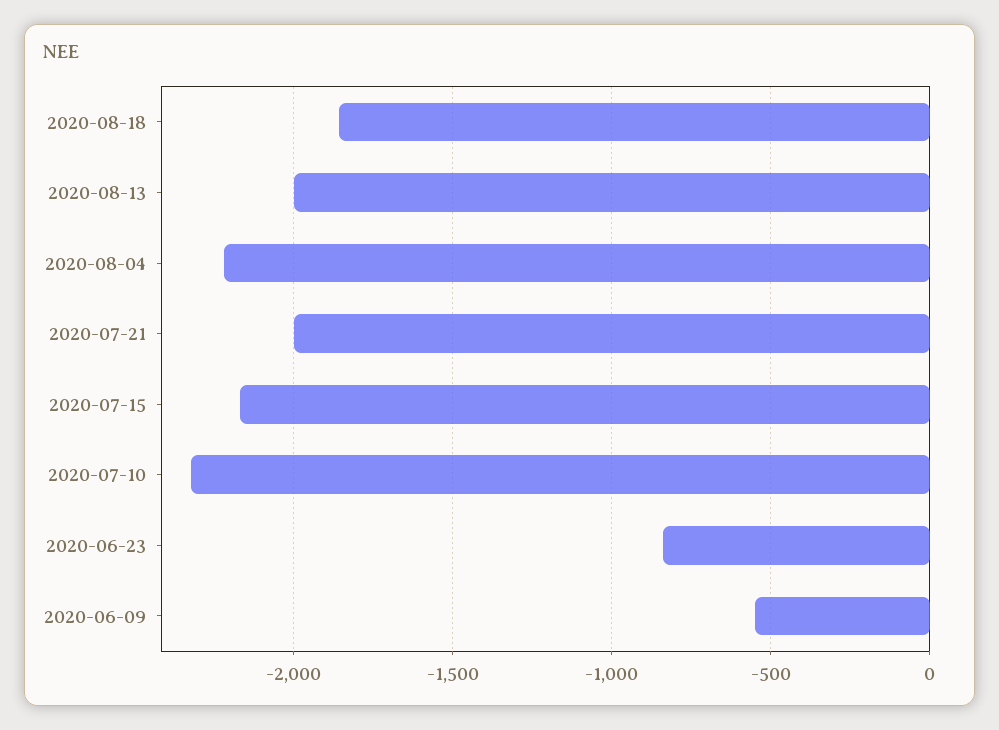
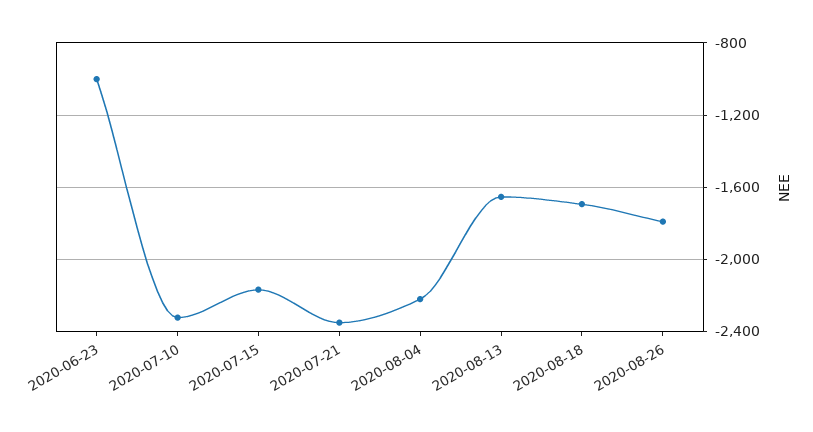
2020-08-18: -1850 -> -1700
2020-08-13: -2000 -> -1650
2020-07-21: -2000 -> -2350
2020-06-23: -850 -> -1000
2020-06-09: -550 -> none
2020-08-26: none -> -1800

